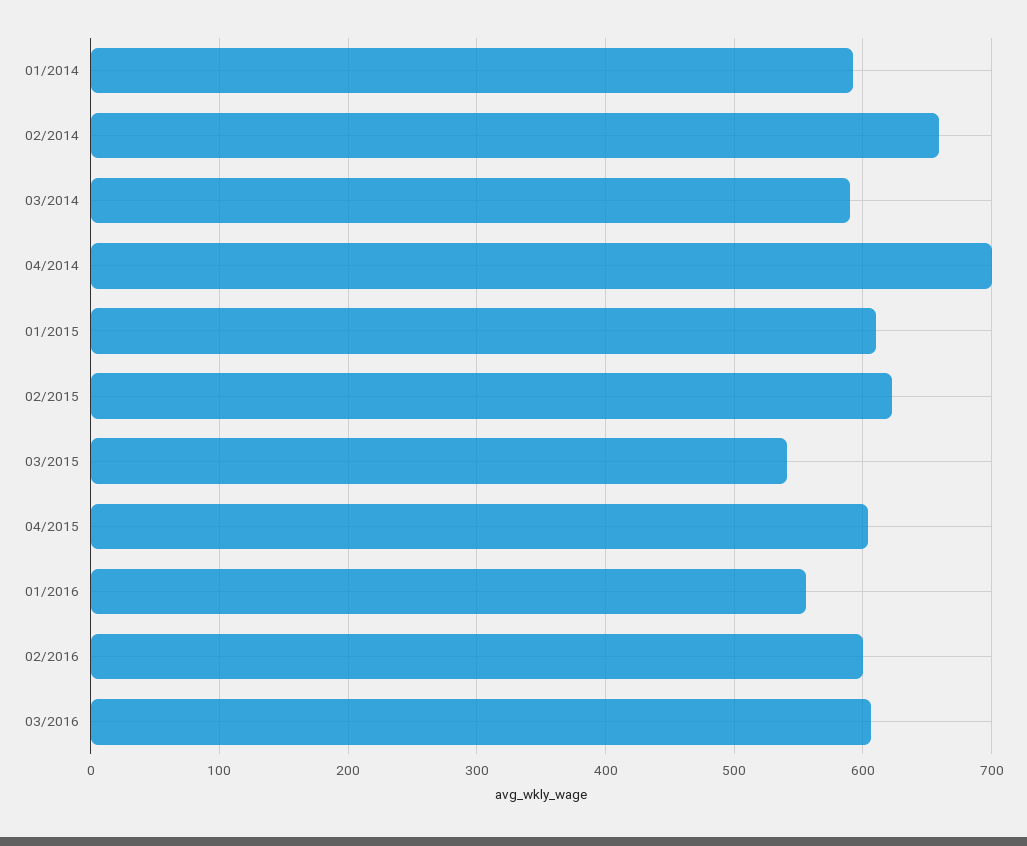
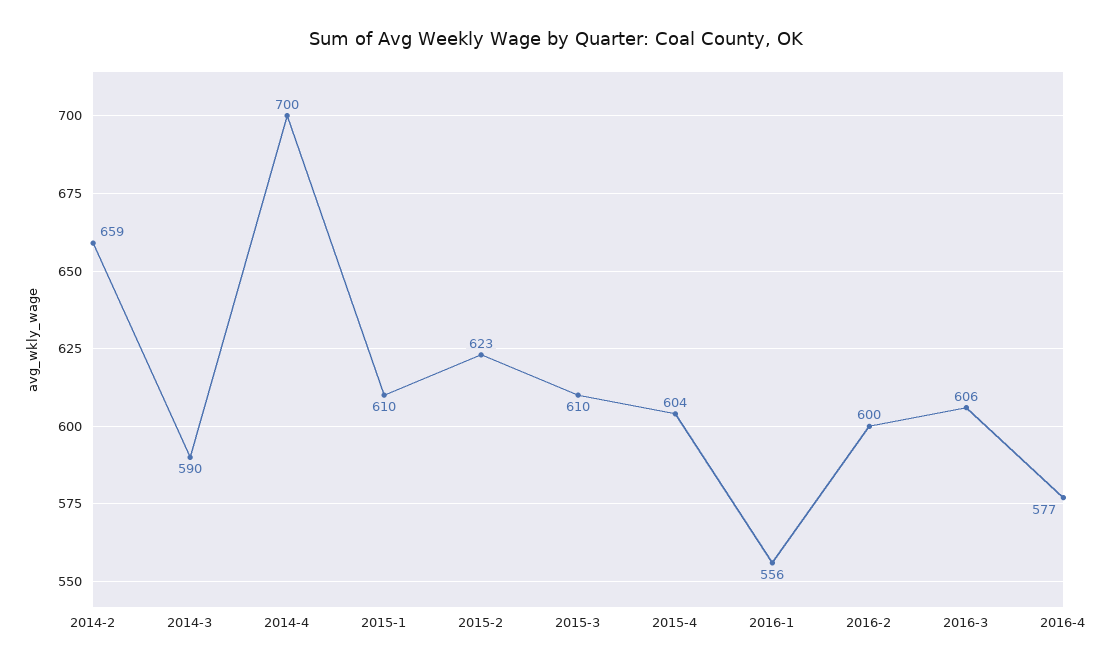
01/2014: 590 -> none
03/2015: 540 -> 610
2016-4: none -> 577

